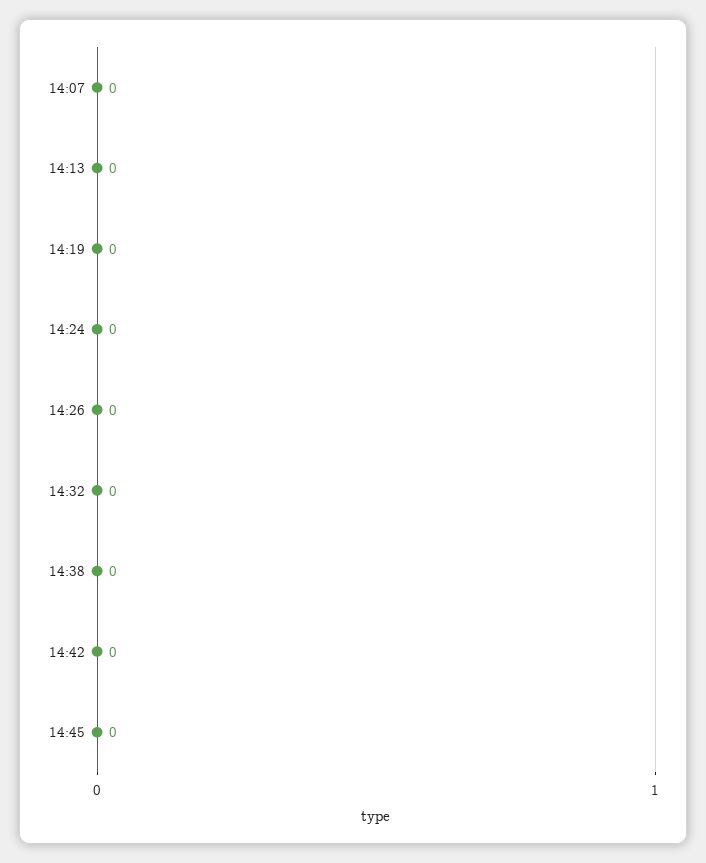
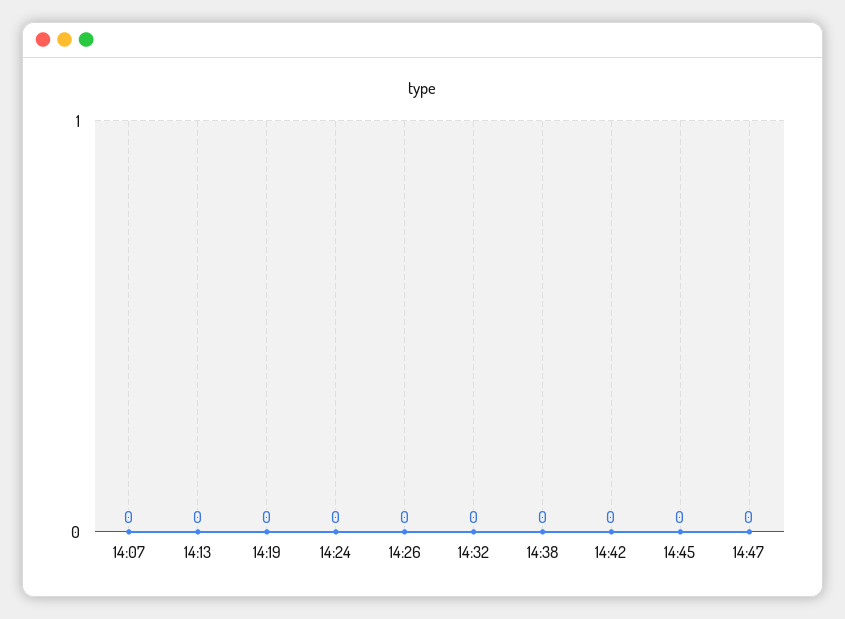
14:47: none -> 0

